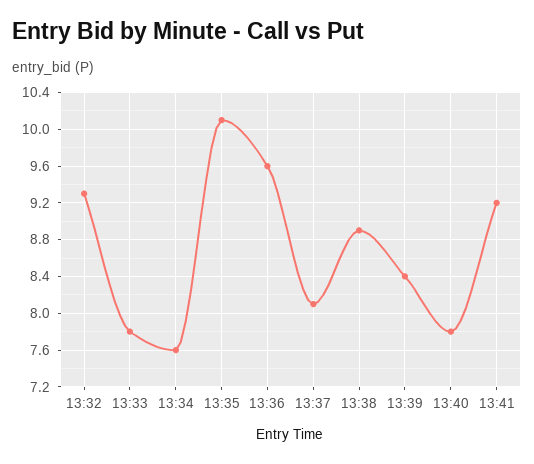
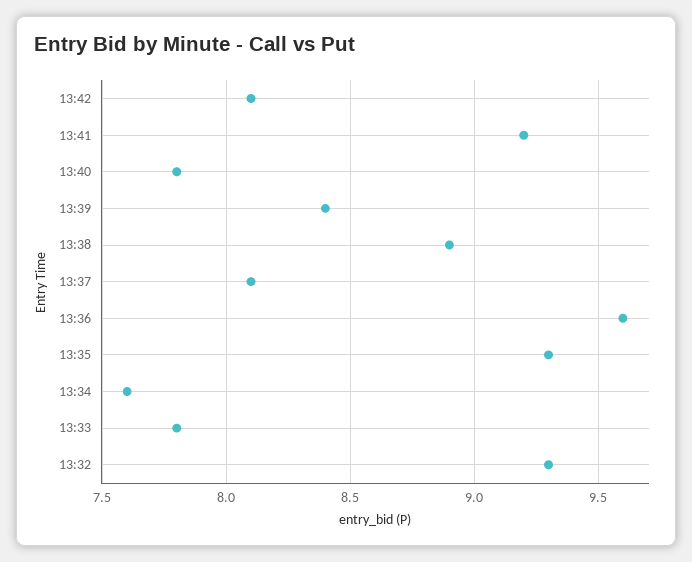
13:35: 10.1 -> 9.3
13:42: none -> 8.1

